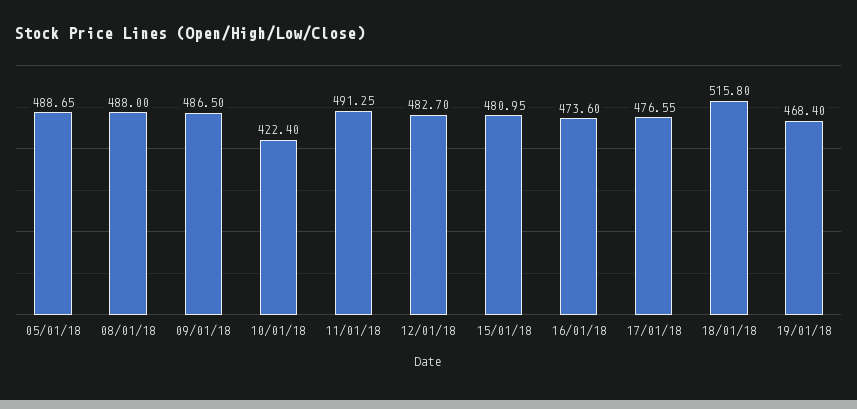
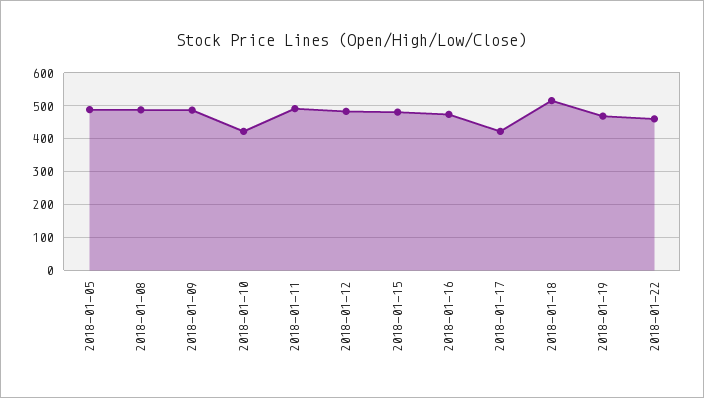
17/01/18: 476.55 -> 420
2018-01-22: none -> 460

